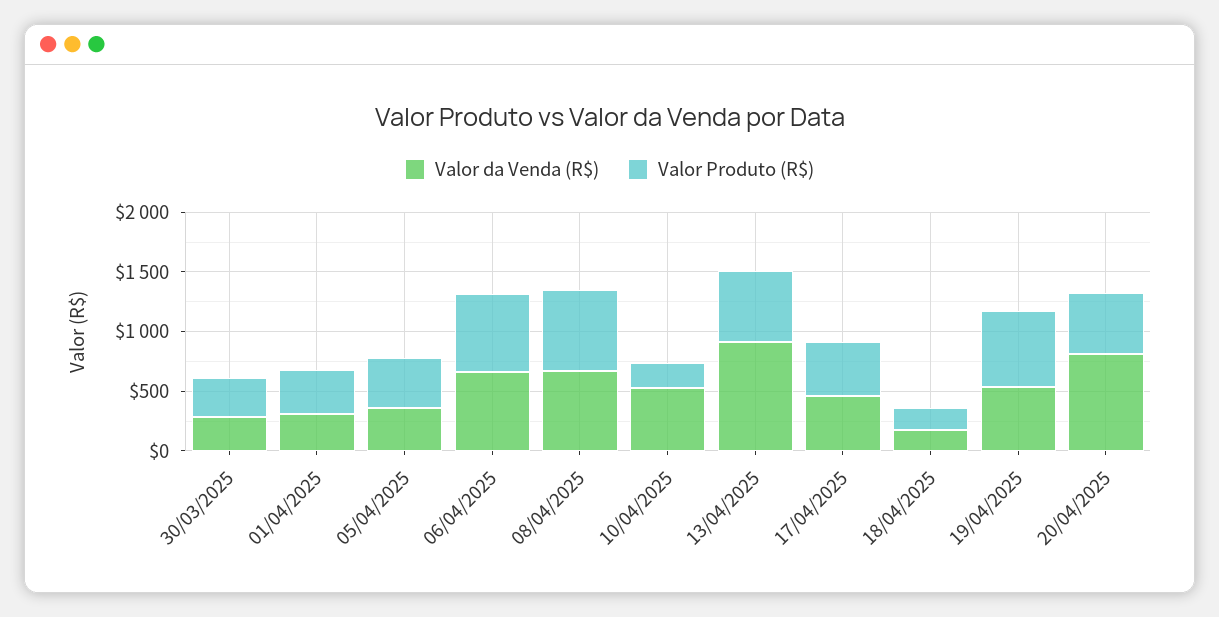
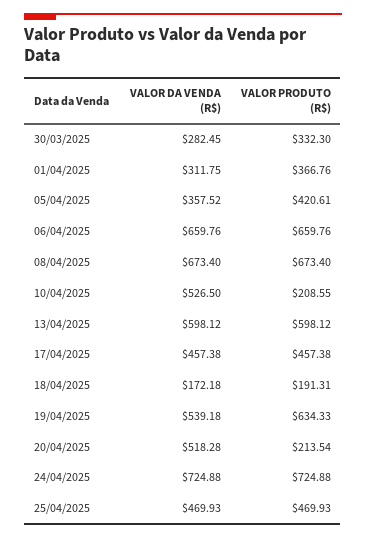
Valor da Venda (R$), 13/04/2025: 900 -> 598.12
Valor da Venda (R$), 20/04/2025: 800 -> 518.28
Valor Produto (R$), 20/04/2025: 500 -> 213.54
Valor da Venda (R$), 24/04/2025: none -> 724.88
Valor Produto (R$), 24/04/2025: none -> 724.88
Valor da Venda (R$), 25/04/2025: none -> 469.93
Valor Produto (R$), 25/04/2025: none -> 469.93

